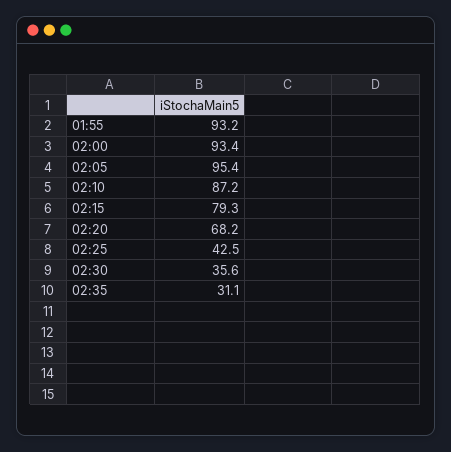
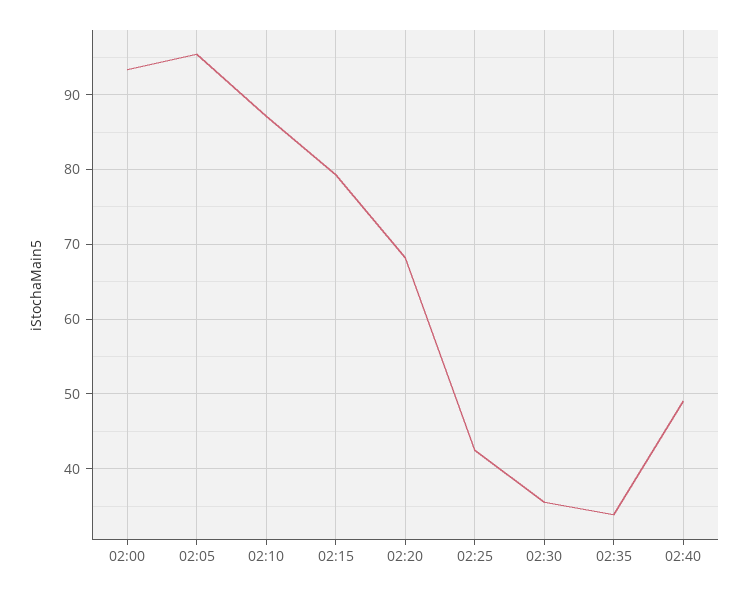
01:55: 93.2 -> none
02:35: 31.1 -> 34
02:40: none -> 49

